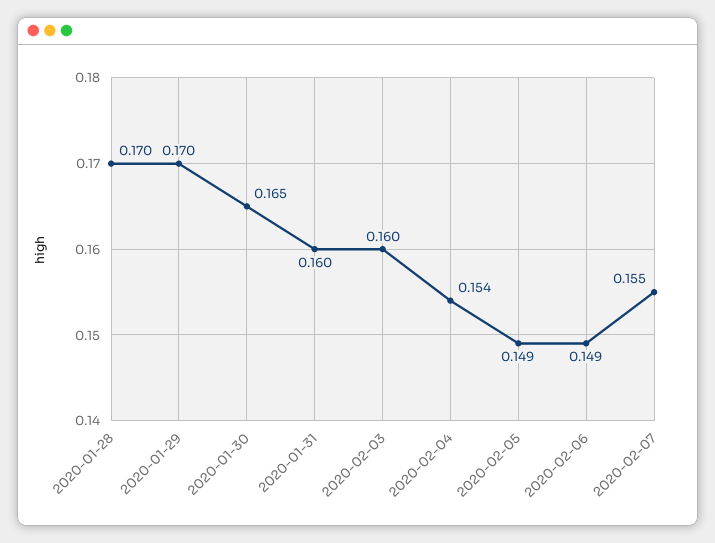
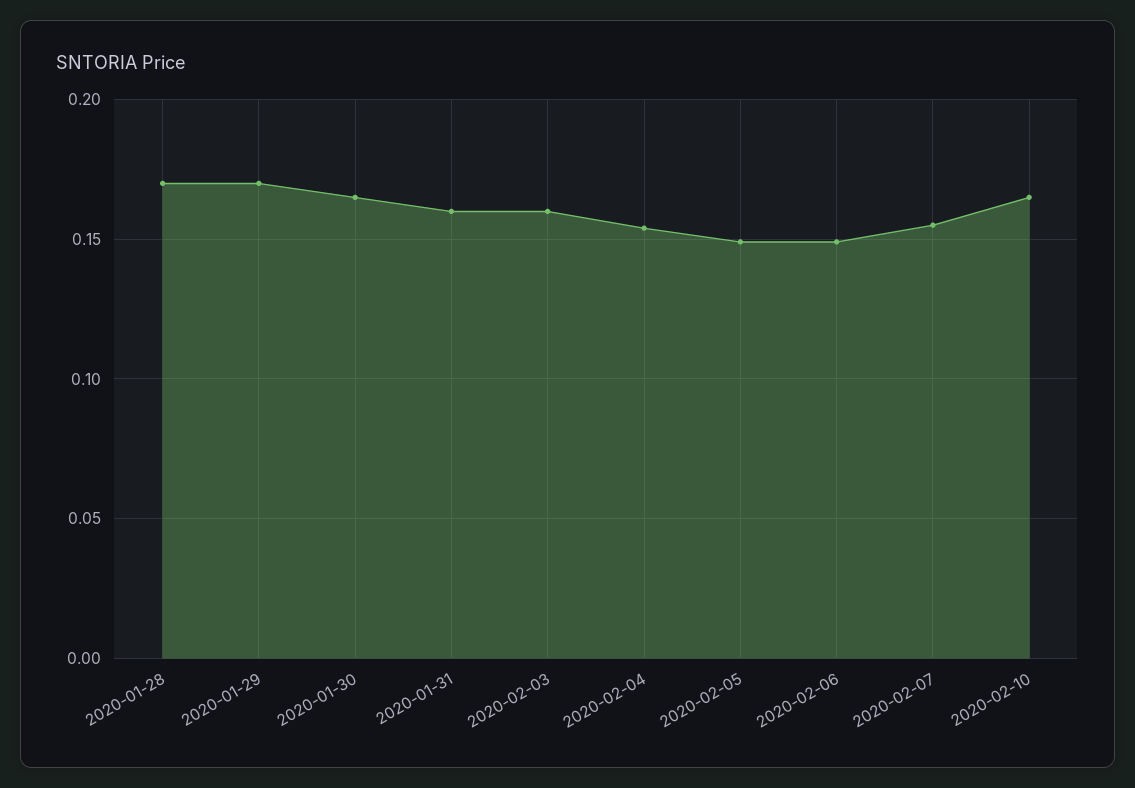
2020-02-10: none -> 0.165

